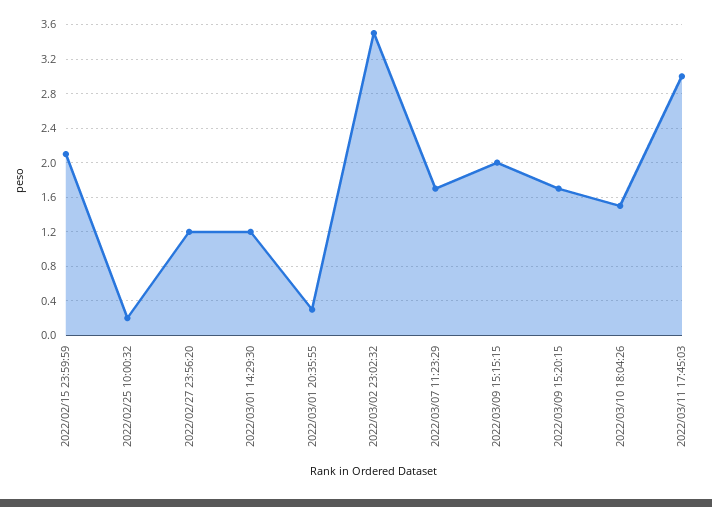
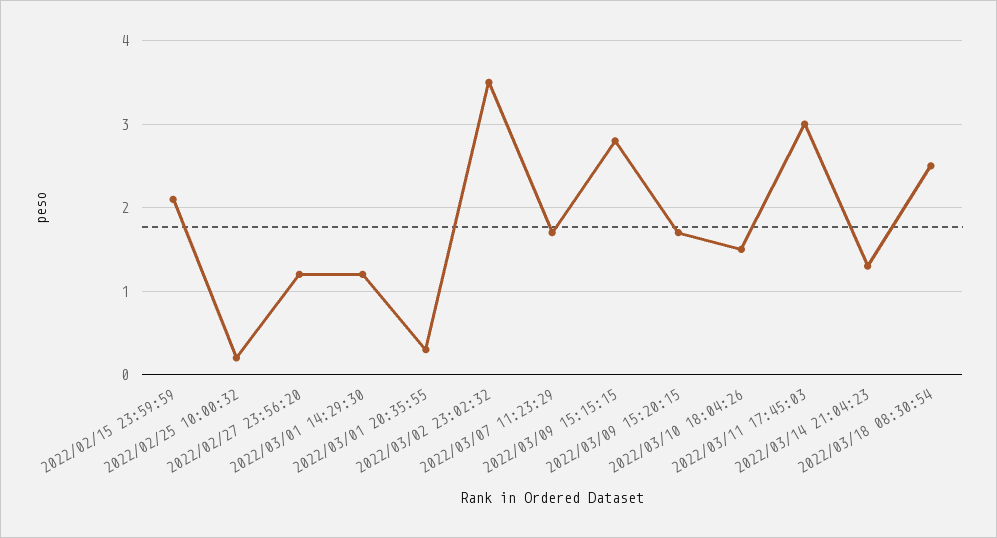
2022/03/09 15:15:15: 2 -> 2.8
2022/03/14 21:04:23: none -> 1.3
2022/03/18 08:30:54: none -> 2.5

